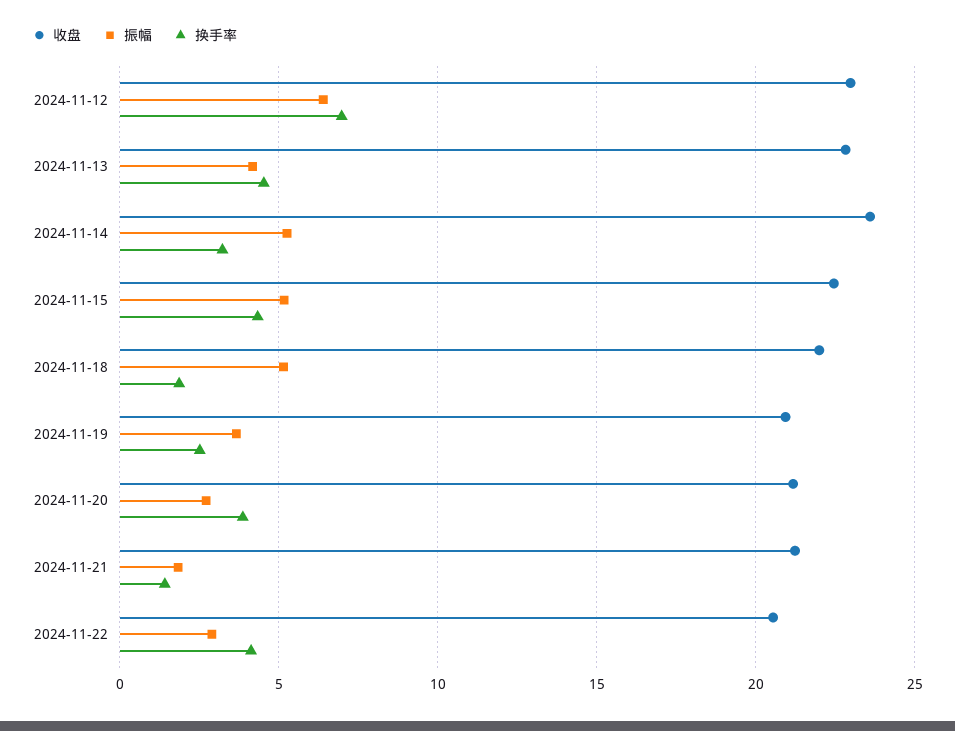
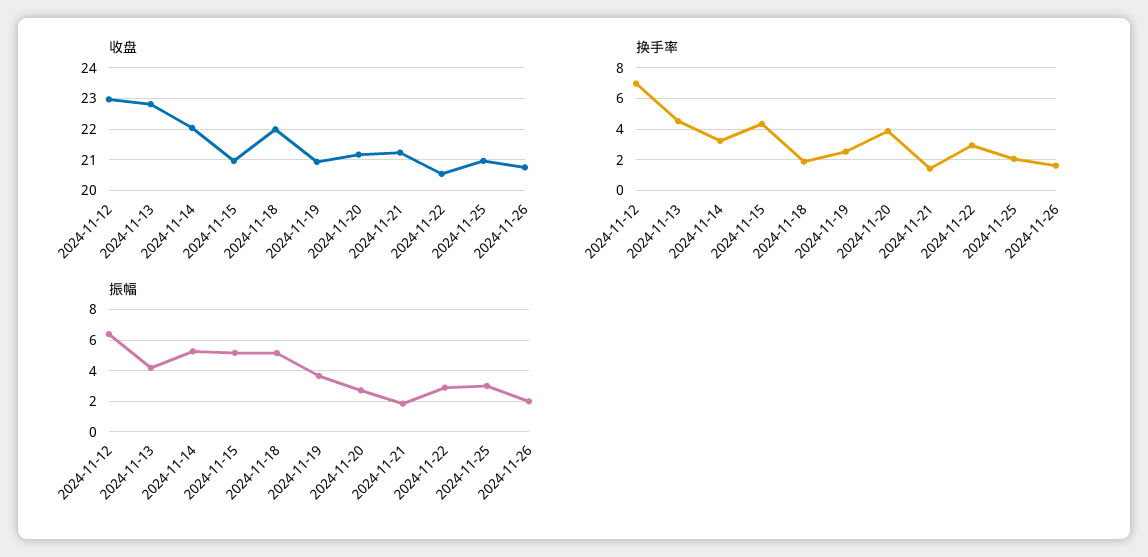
收盘, 2024-11-14: 23.5 -> 22
收盘, 2024-11-15: 22.5 -> 21
换手率, 2024-11-22: 4 -> 3
收盘, 2024-11-25: none -> 21
收盘, 2024-11-26: none -> 20.8
换手率, 2024-11-25: none -> 2
换手率, 2024-11-26: none -> 1.5
振幅, 2024-11-25: none -> 3
振幅, 2024-11-26: none -> 2

